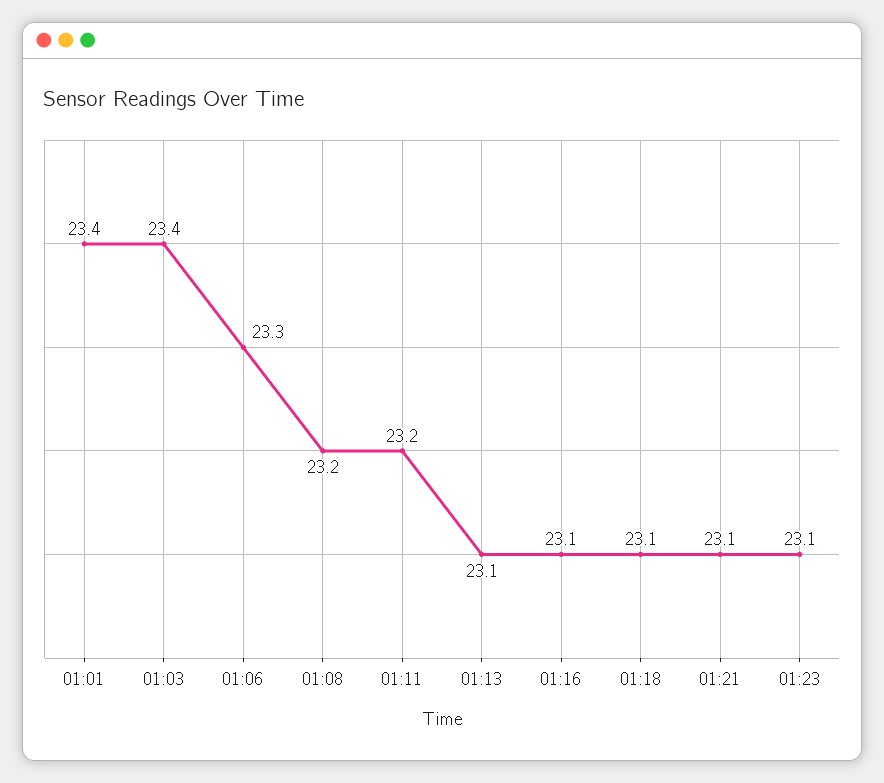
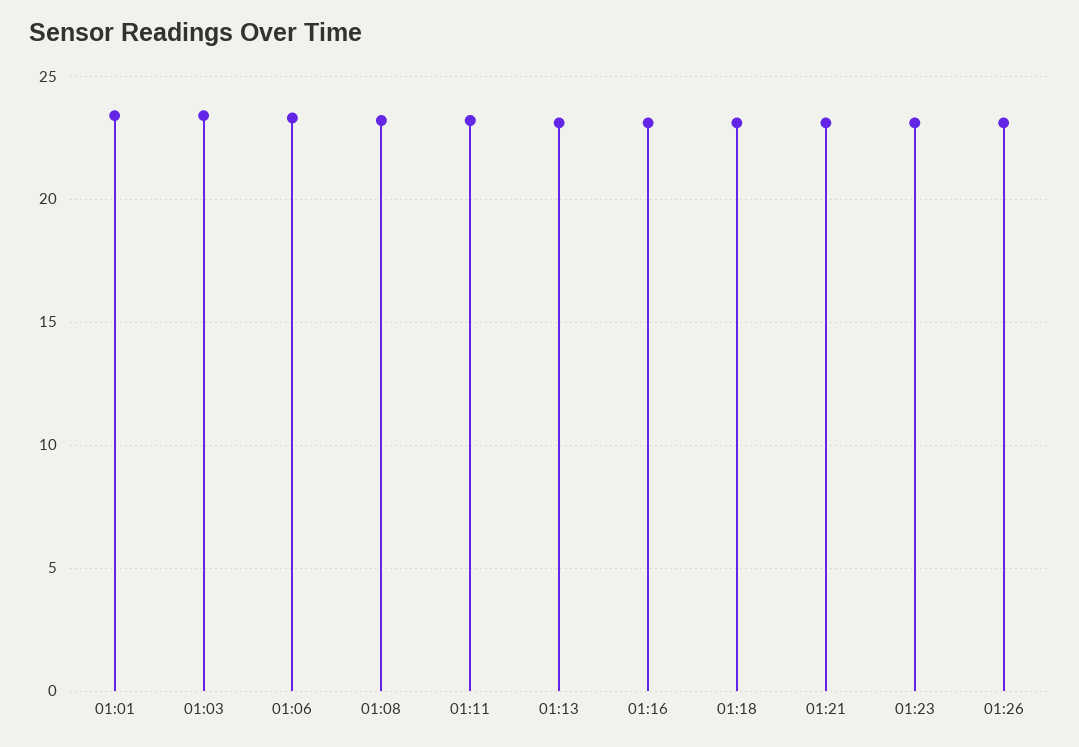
01:26: none -> 23

